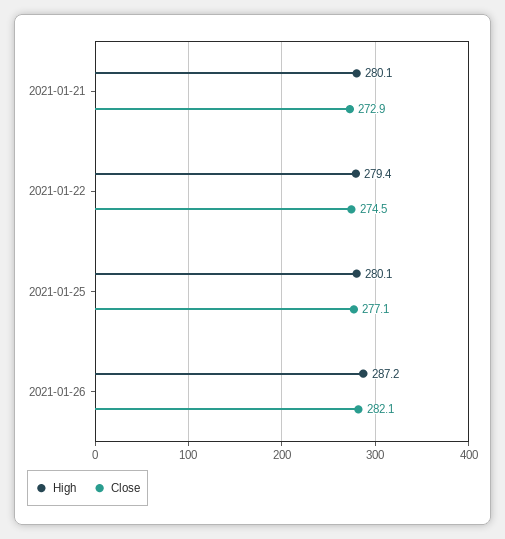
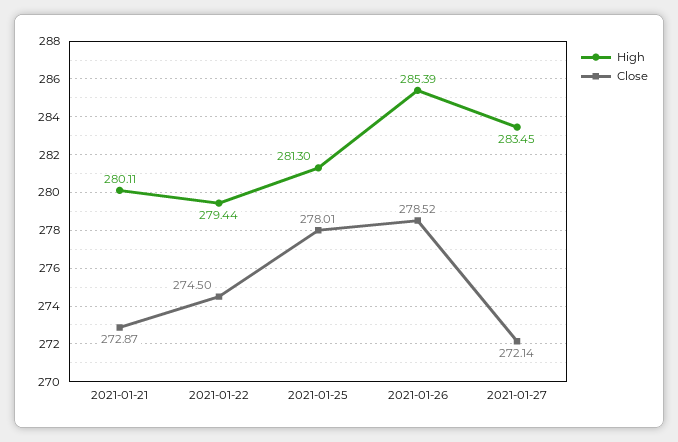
High, 2021-01-25: 280.1 -> 281.3
Close, 2021-01-25: 277.1 -> 278.01
High, 2021-01-26: 287.2 -> 285.39
Close, 2021-01-26: 282.1 -> 278.52
High, 2021-01-27: none -> 283.45
Close, 2021-01-27: none -> 272.14

